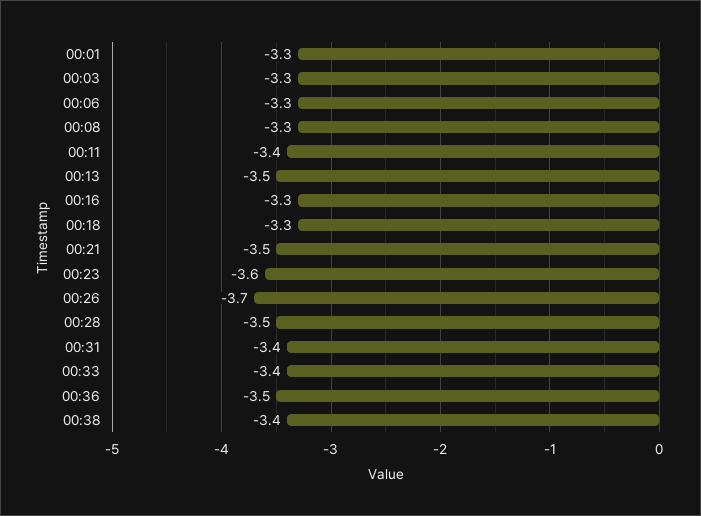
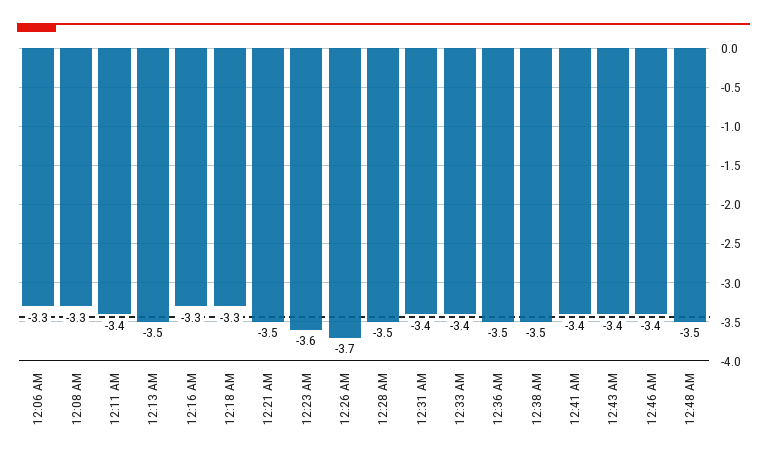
00:01: -3.3 -> none
00:03: -3.3 -> none
00:38: -3.4 -> -3.5
12:41 AM: none -> -3.4
12:43 AM: none -> -3.4
12:46 AM: none -> -3.4
12:48 AM: none -> -3.5

